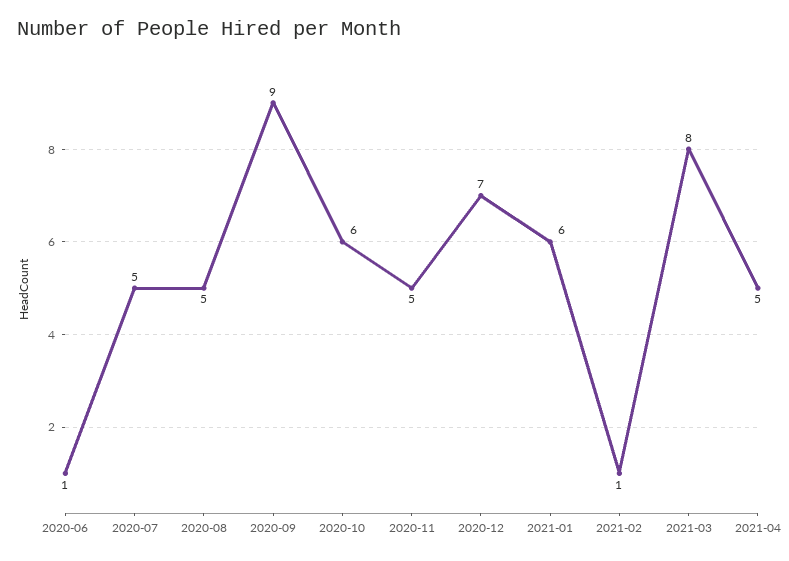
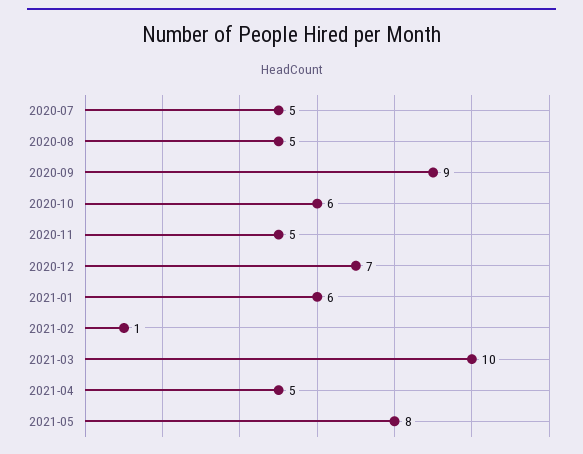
2020-06: 1 -> none
2021-03: 8 -> 10
2021-05: none -> 8

